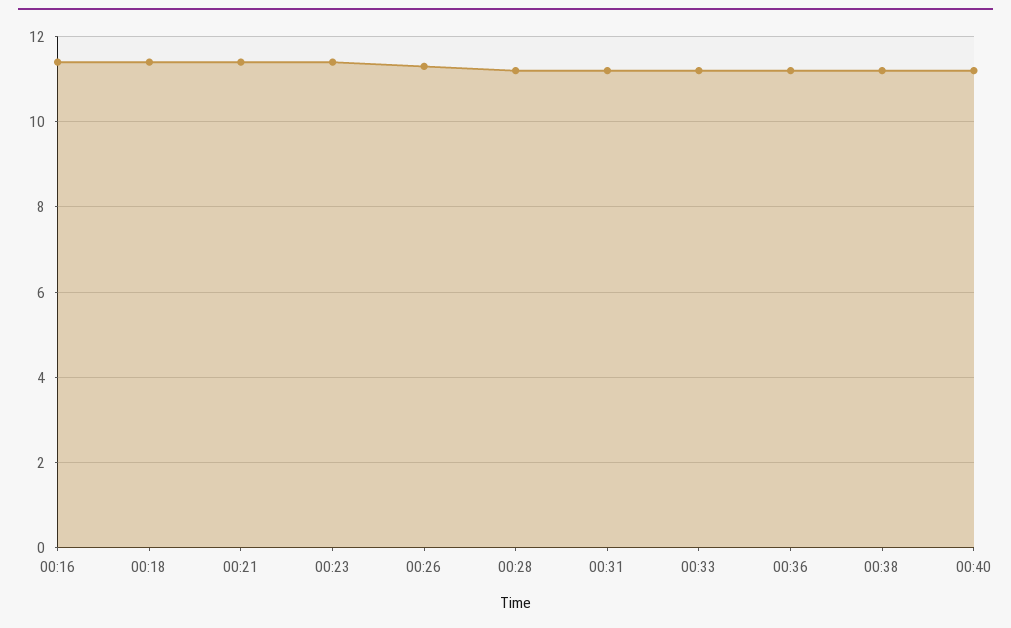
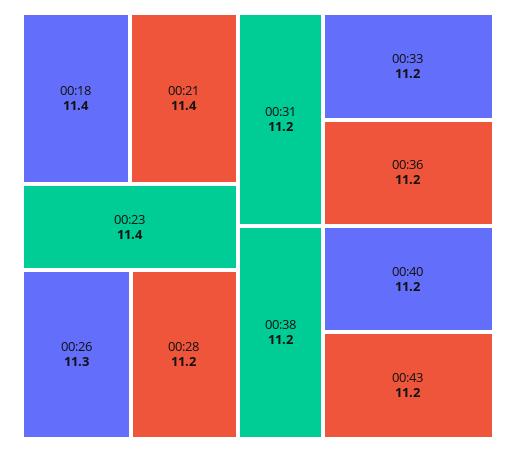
00:16: 11.5 -> none
00:43: none -> 11.2

